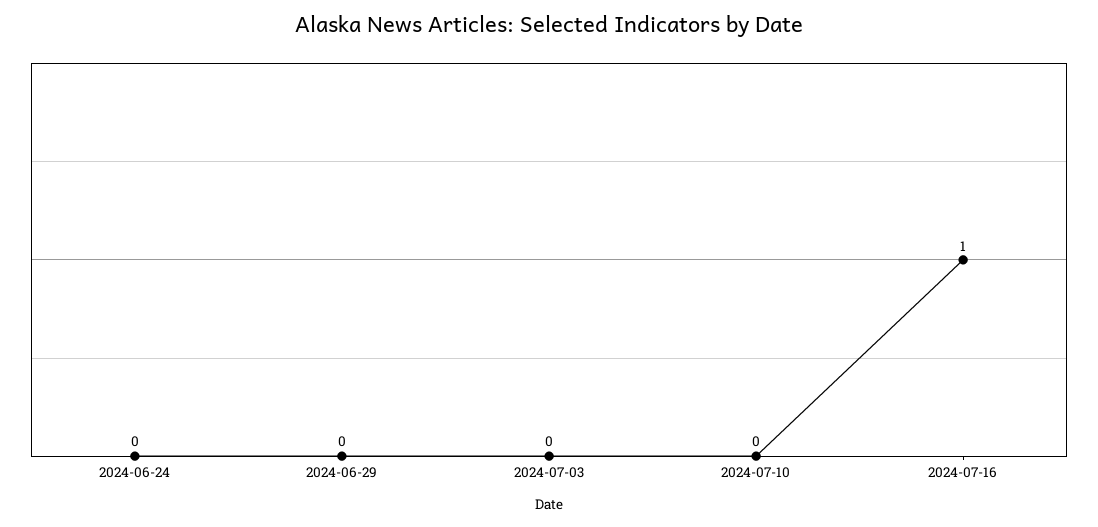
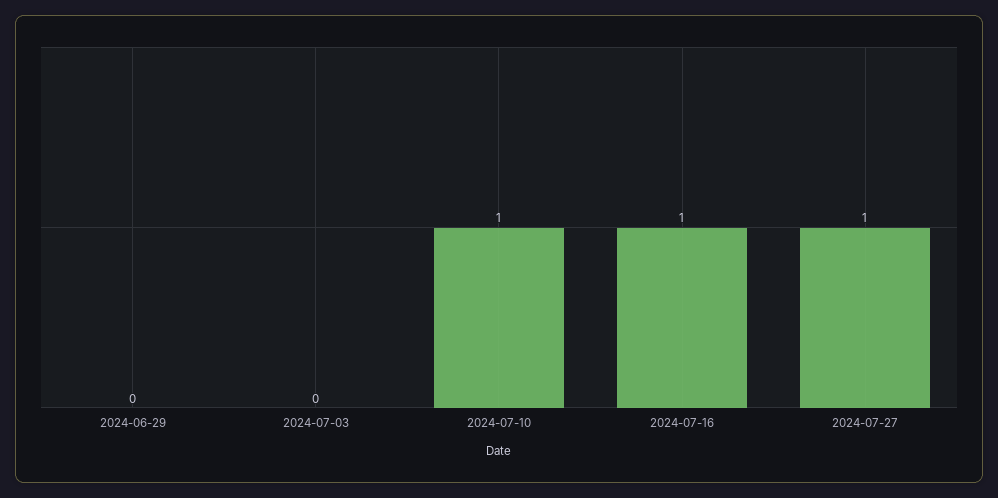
2024-06-24: 0 -> none
2024-07-10: 0 -> 1
2024-07-27: none -> 1

